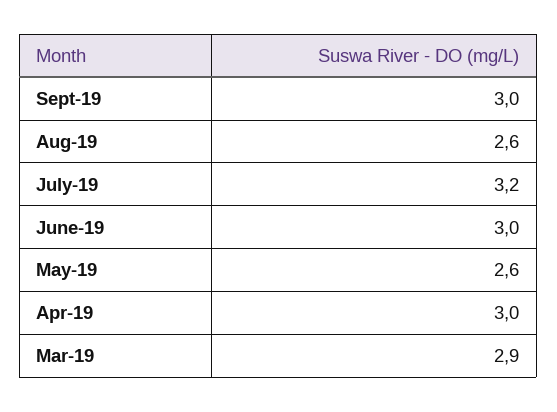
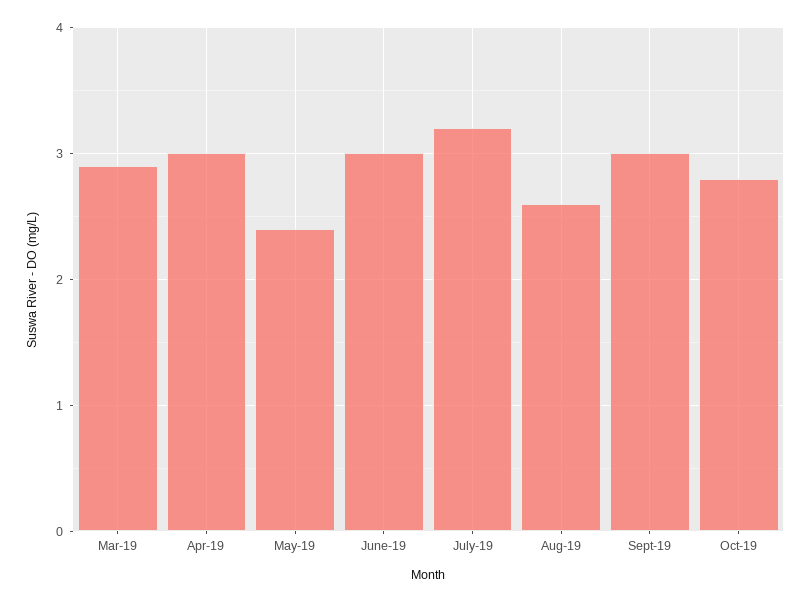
May-19: 2.6 -> 2.4
Oct-19: none -> 2.8

